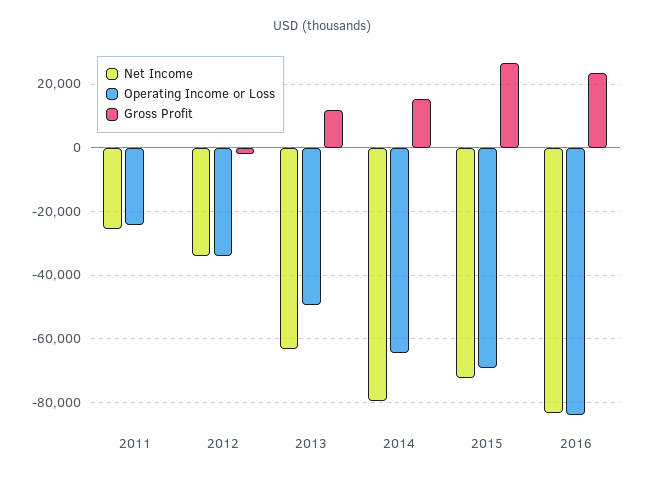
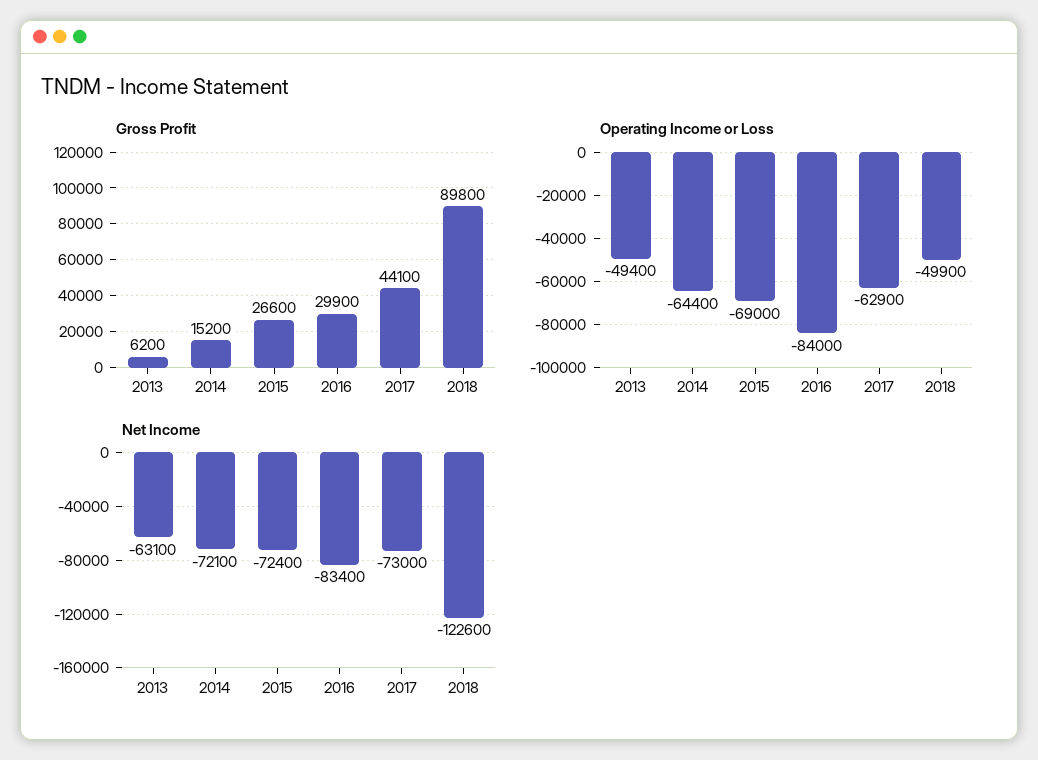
Net Income, 2011: -26000 -> none
Operating Income or Loss, 2011: -24000 -> none
Gross Profit, 2011: 0 -> none
Net Income, 2012: -34000 -> none
Operating Income or Loss, 2012: -34000 -> none
Gross Profit, 2012: -2000 -> none
Gross Profit, 2013: 12000 -> 6200
Net Income, 2014: -80000 -> -72100
Gross Profit, 2016: 24000 -> 29900
Gross Profit, 2017: none -> 44100
Gross Profit, 2018: none -> 89800
Operating Income or Loss, 2017: none -> -62900
Operating Income or Loss, 2018: none -> -49900
Net Income, 2017: none -> -73000
Net Income, 2018: none -> -122600

